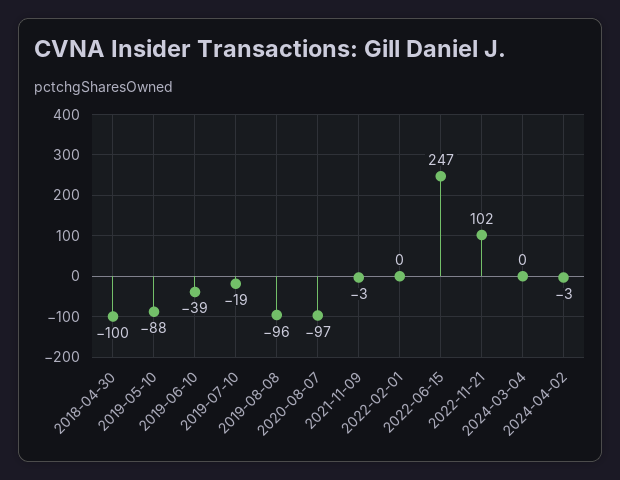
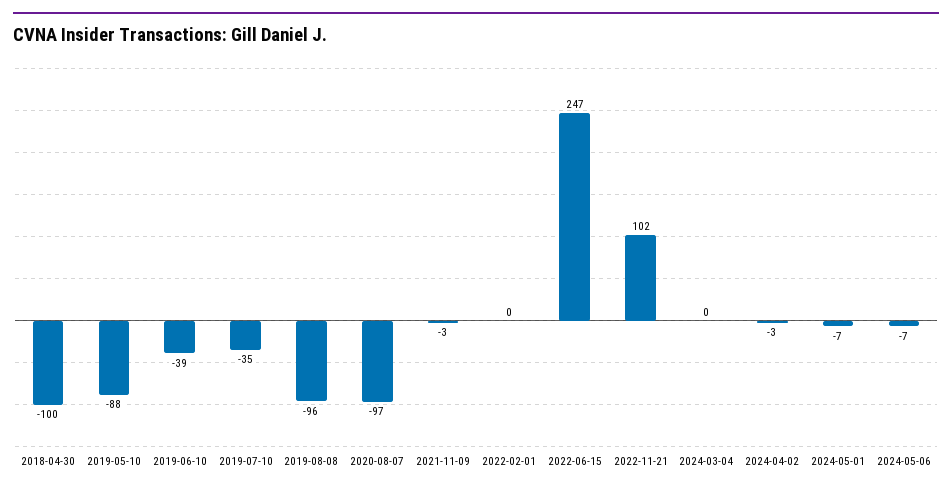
2019-07-10: -19 -> -35
2024-05-01: none -> -7
2024-05-06: none -> -7

